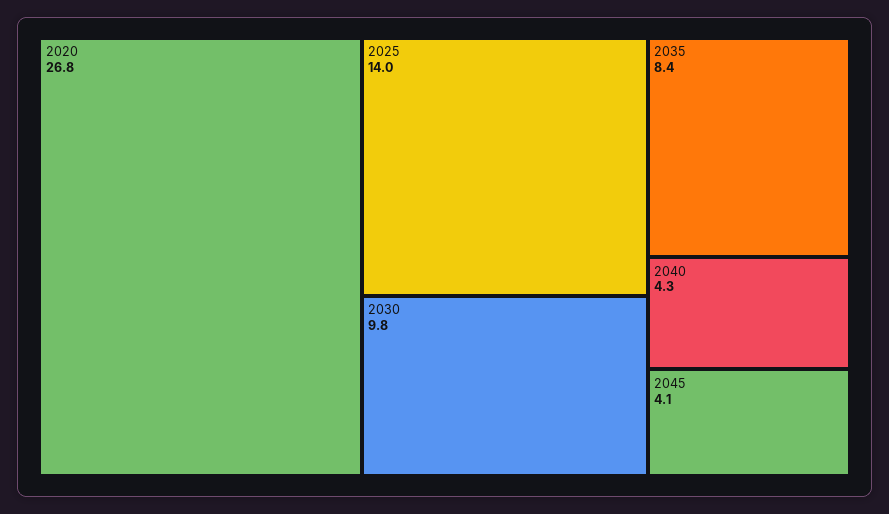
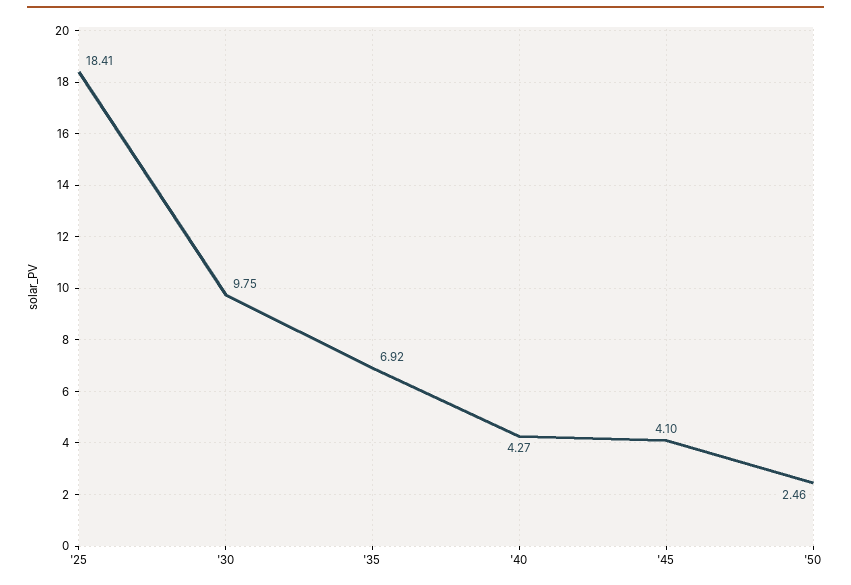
2020: 26.8 -> none
2025: 14 -> 18.41
2035: 8.4 -> 6.92
'50: none -> 2.46

